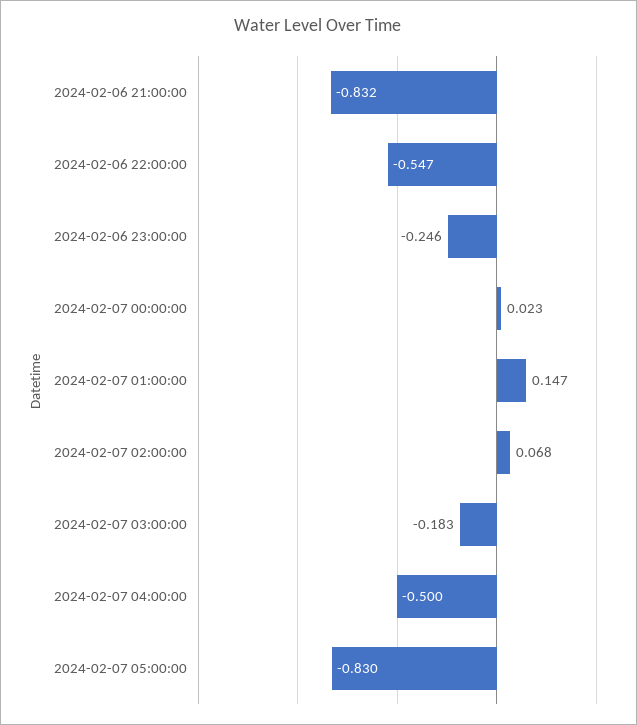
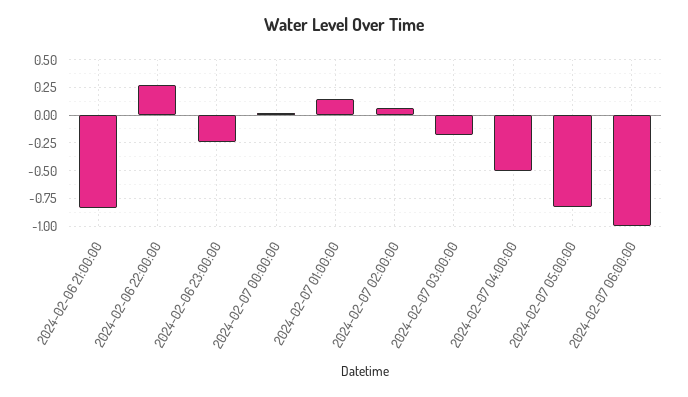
2024-02-06 22:00:00: -0.547 -> 0.25
2024-02-07 06:00:00: none -> -1

